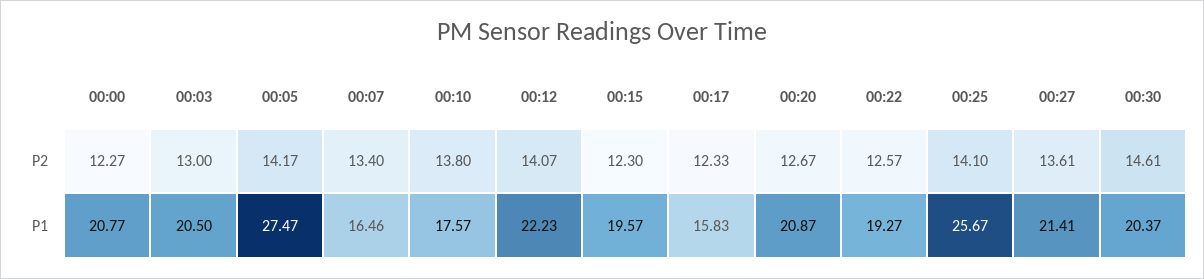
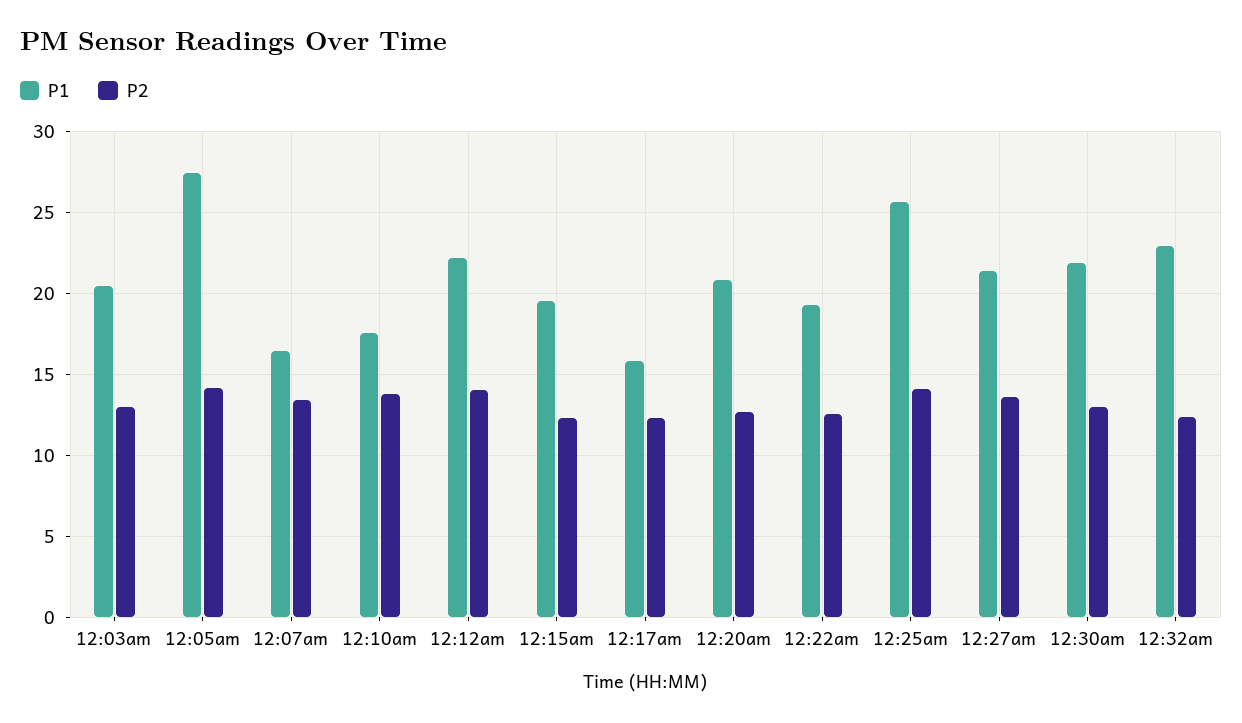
P2, 00:00: 12.27 -> none
P2, 00:30: 14.61 -> 13
P1, 00:00: 20.77 -> none
P1, 00:30: 20.37 -> 22
P1, 12:32am: none -> 23
P2, 12:32am: none -> 12.5

